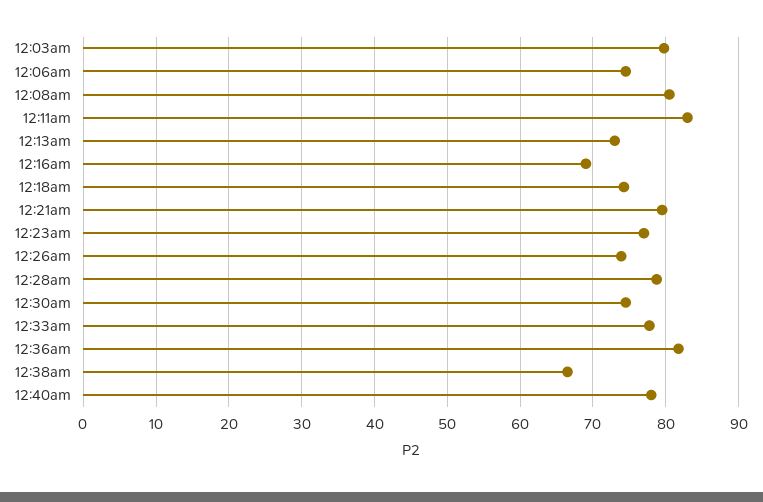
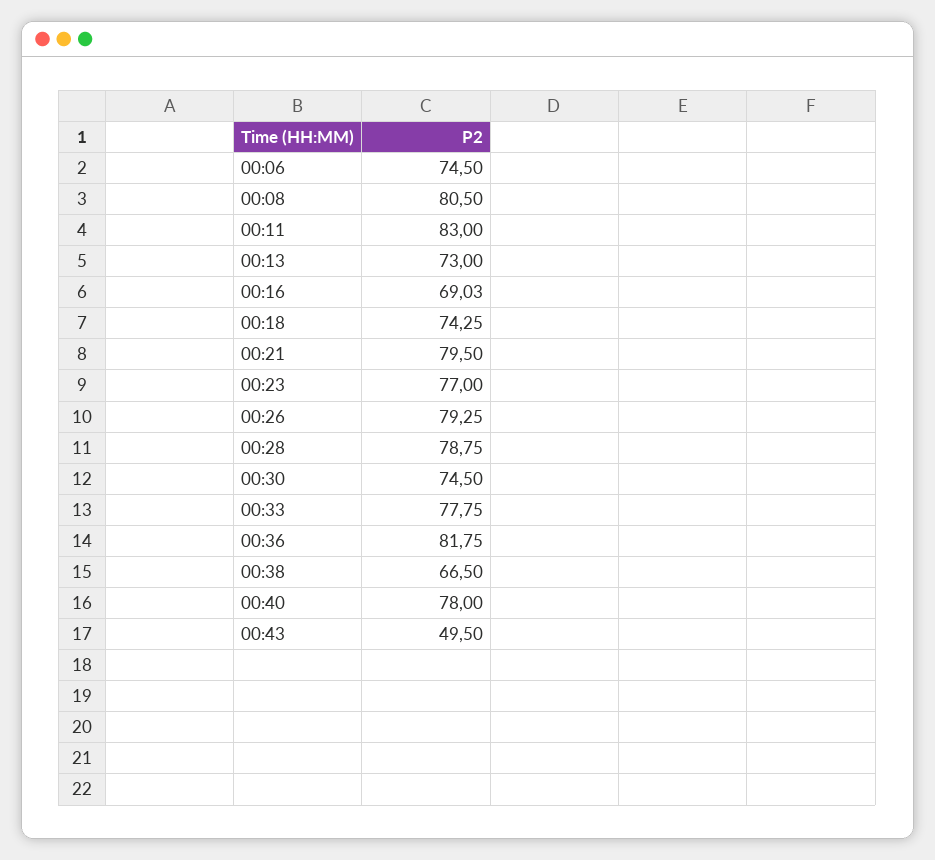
12:03am: 80 -> none
12:26am: 74 -> 79.25
00:43: none -> 49.5

